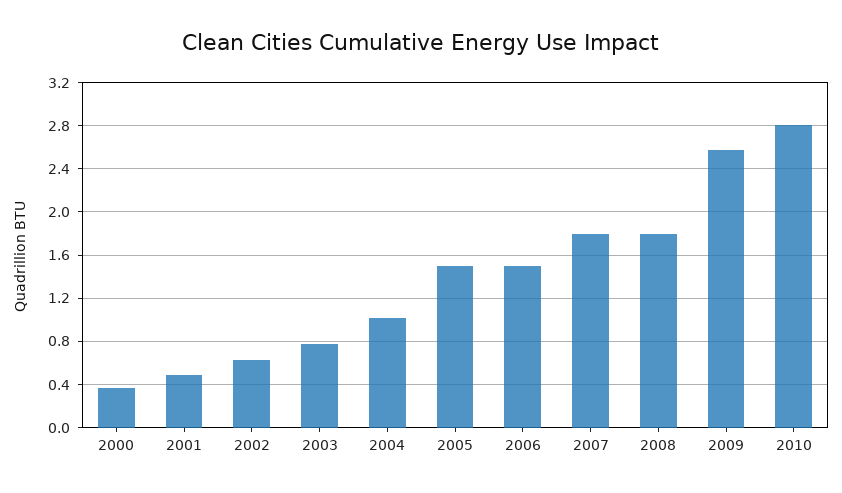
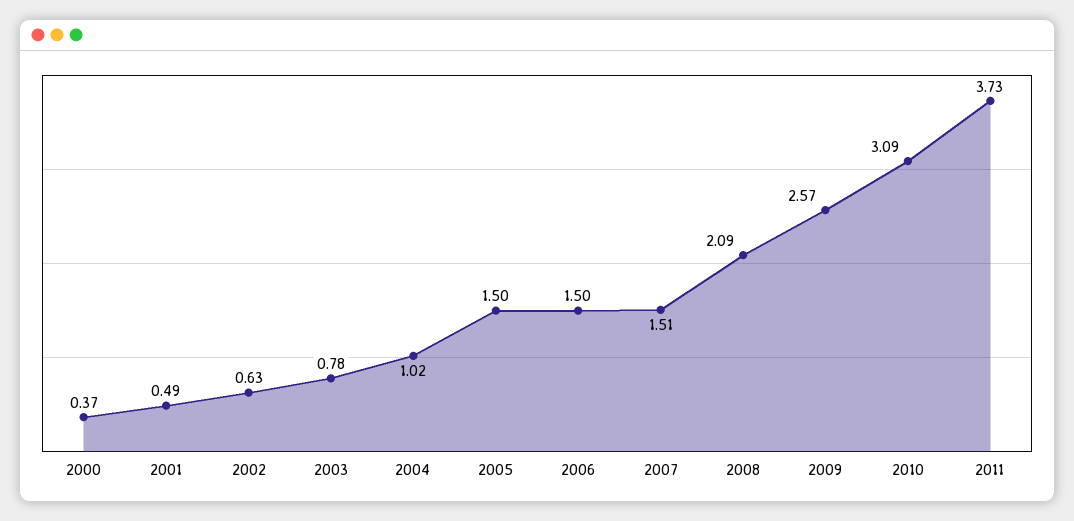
2007: 1.8 -> 1.51
2008: 1.8 -> 2.09
2010: 2.8 -> 3.09
2011: none -> 3.73

